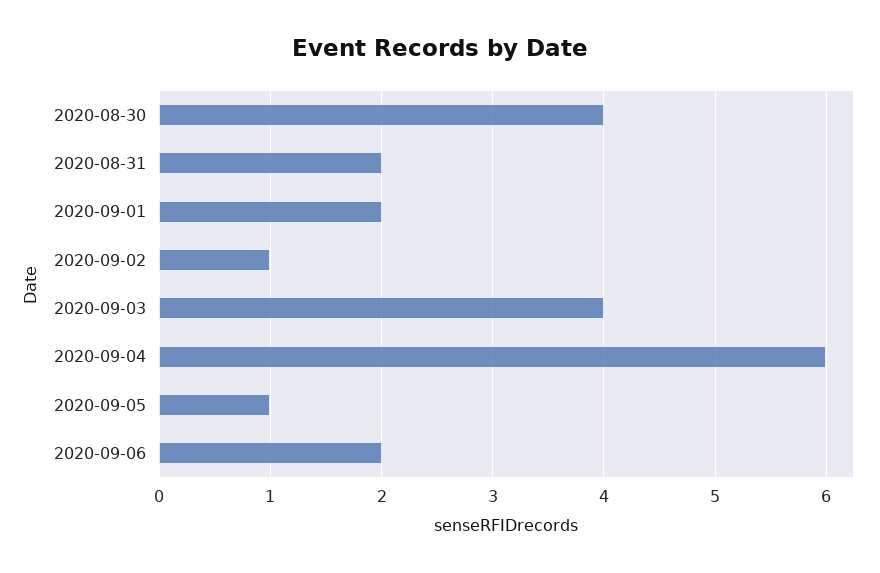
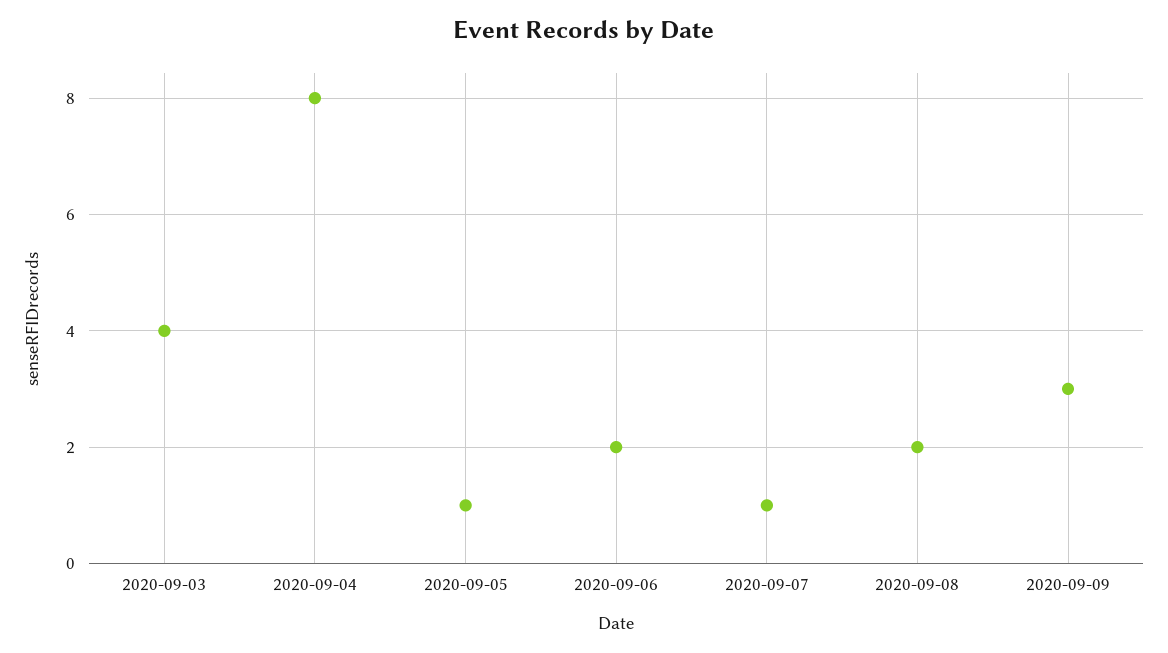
2020-08-30: 4 -> none
2020-08-31: 2 -> none
2020-09-01: 2 -> none
2020-09-02: 1 -> none
2020-09-04: 6 -> 8
2020-09-07: none -> 1
2020-09-08: none -> 2
2020-09-09: none -> 3

